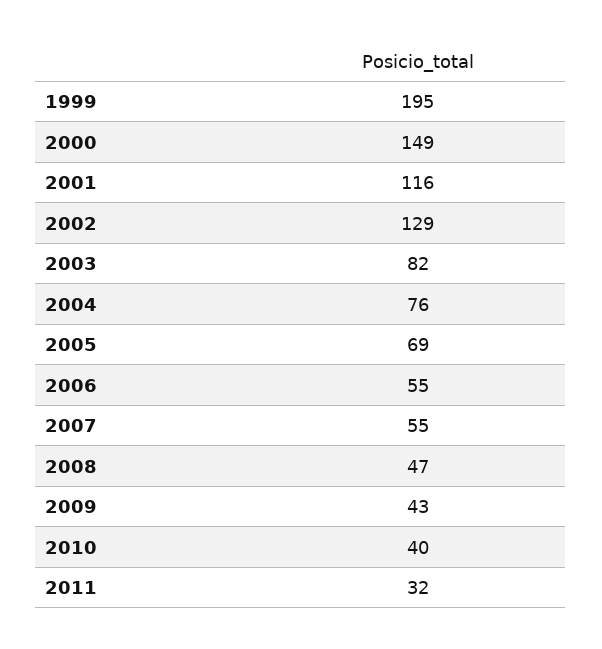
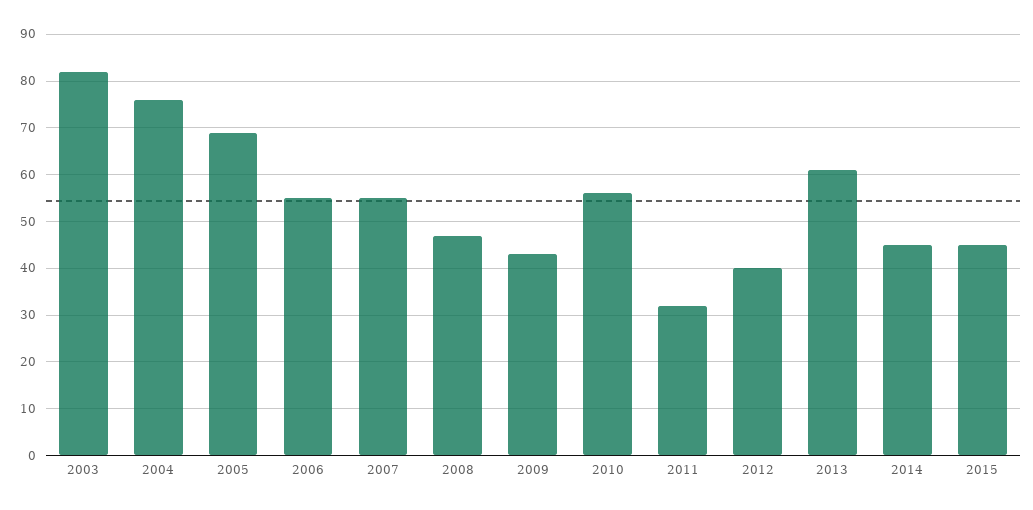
1999: 195 -> none
2000: 149 -> none
2001: 116 -> none
2002: 129 -> none
2010: 40 -> 55
2012: none -> 40
2013: none -> 60
2014: none -> 45
2015: none -> 45

